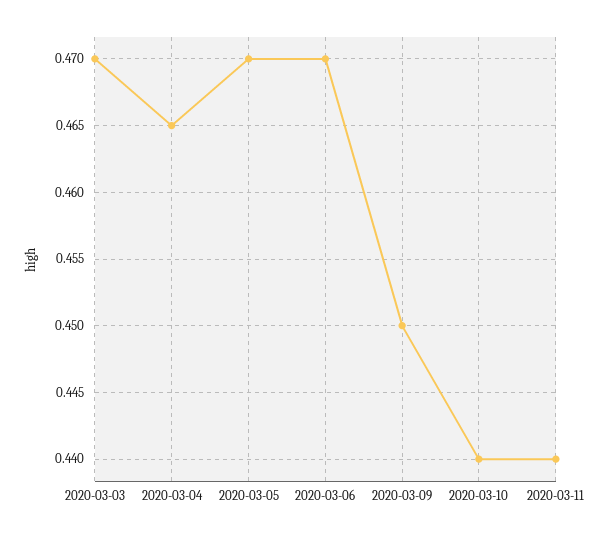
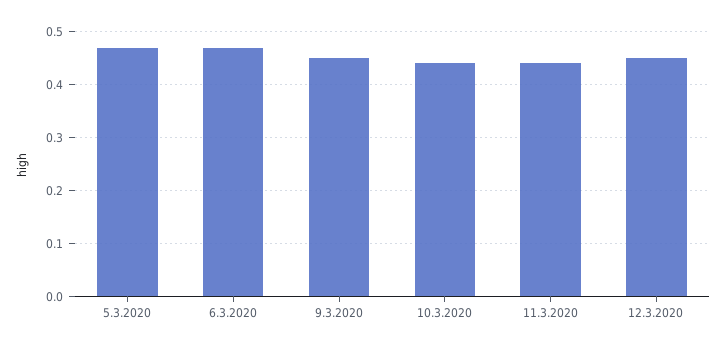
2020-03-03: 0.47 -> none
2020-03-04: 0.465 -> none
12.3.2020: none -> 0.45

